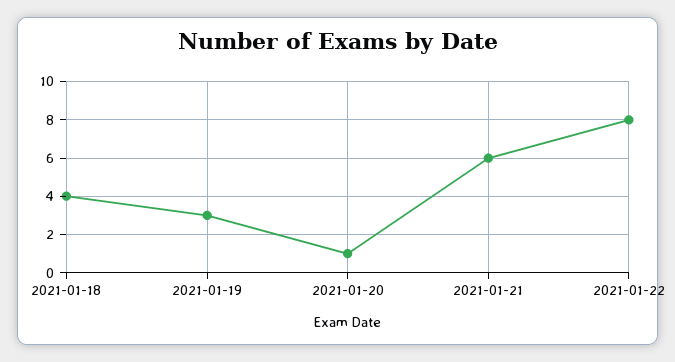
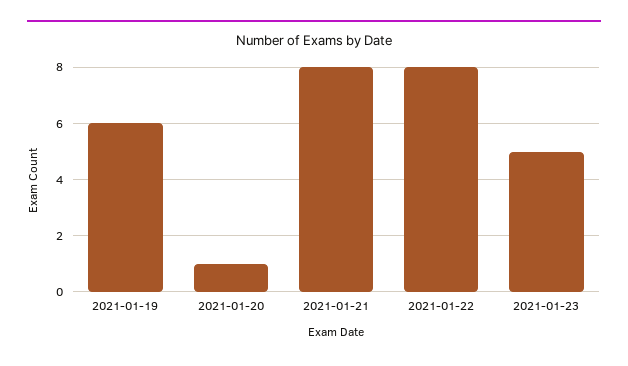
2021-01-18: 4 -> none
2021-01-19: 3 -> 6
2021-01-21: 6 -> 8
2021-01-23: none -> 5

